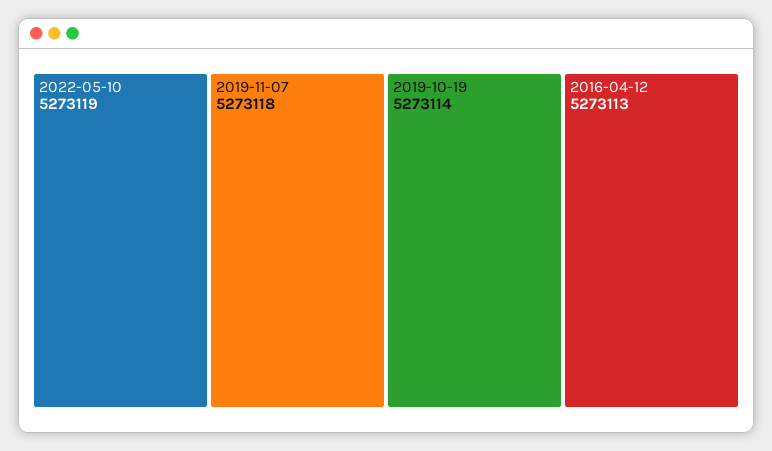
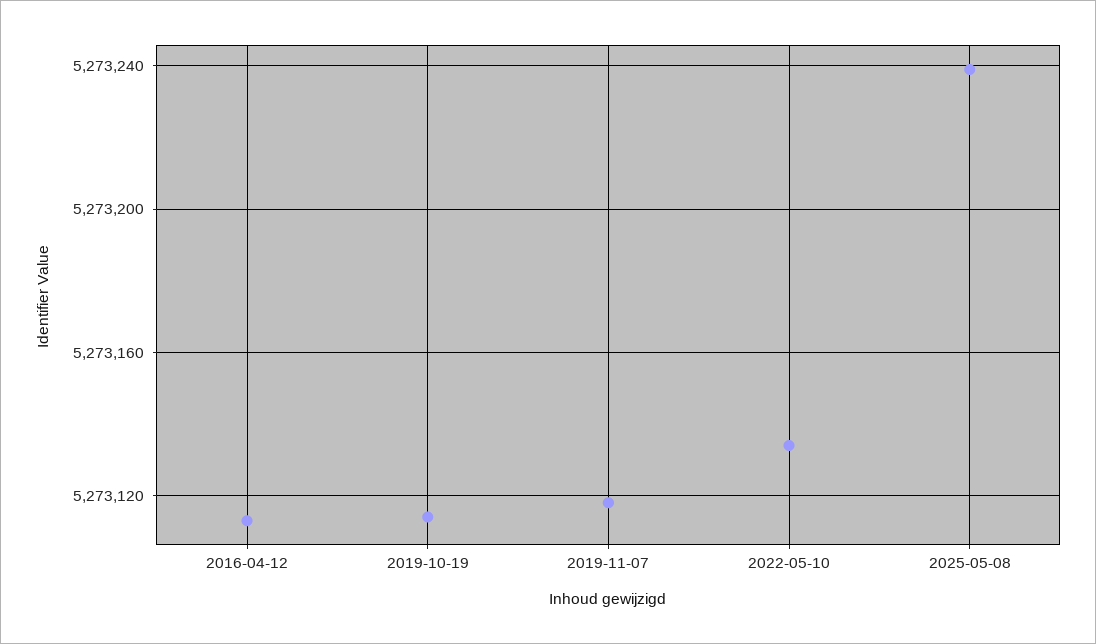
2022-05-10: 5273119 -> 5273135
2025-05-08: none -> 5273240

